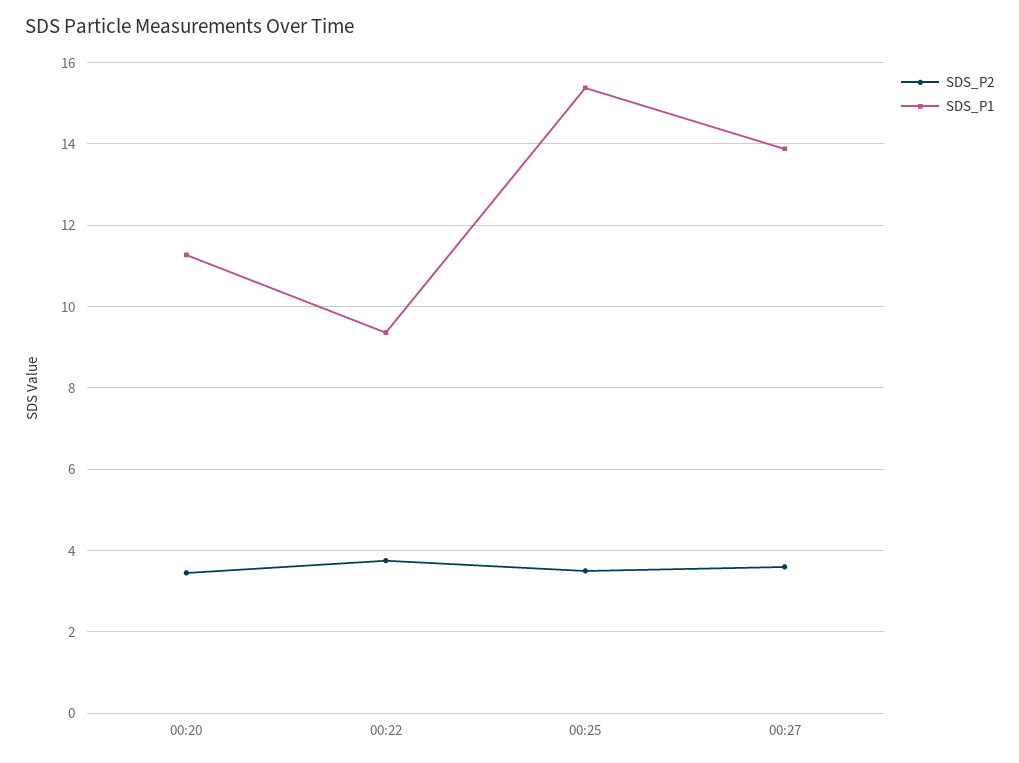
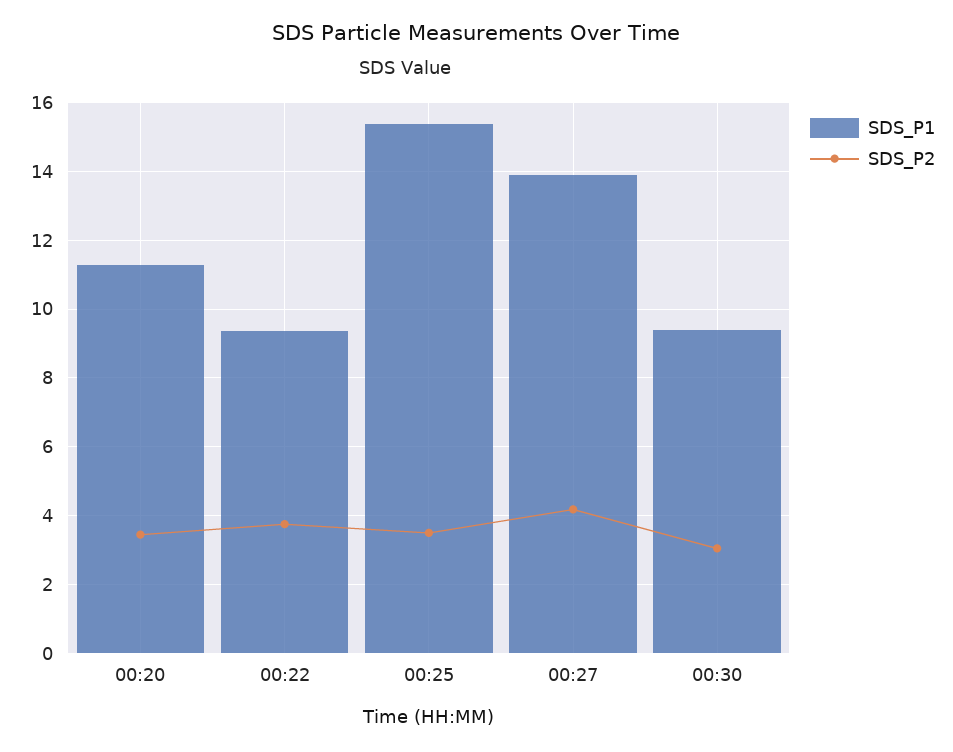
SDS_P2, 00:27: 3.6 -> 4.2
SDS_P1, 00:30: none -> 9.4
SDS_P2, 00:30: none -> 3

